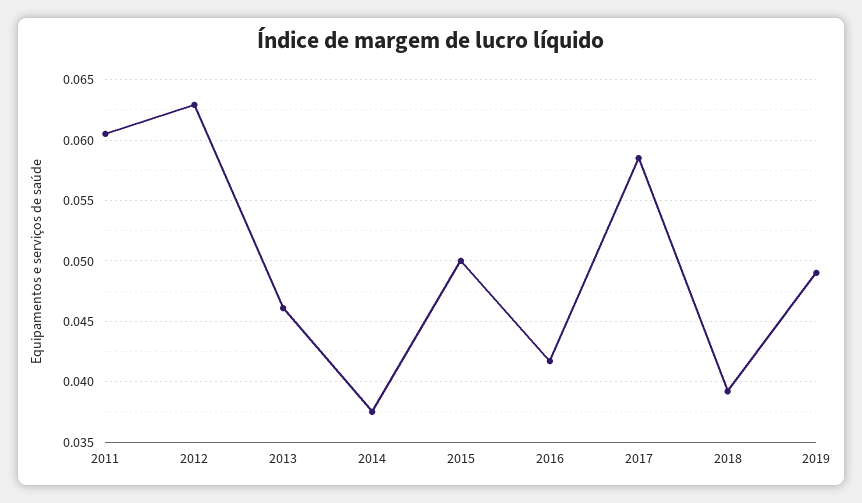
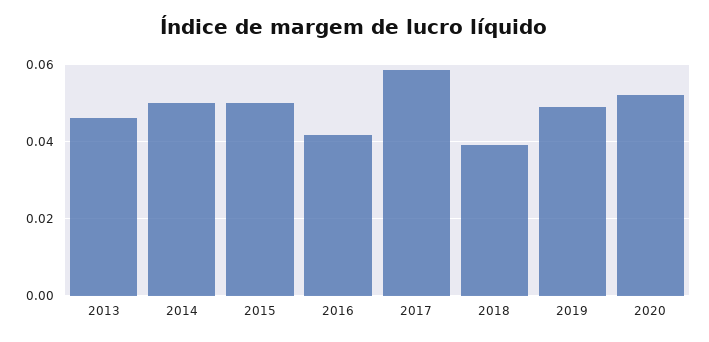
2011: 0.0605 -> none
2012: 0.063 -> none
2014: 0.0375 -> 0.05
2020: none -> 0.052

